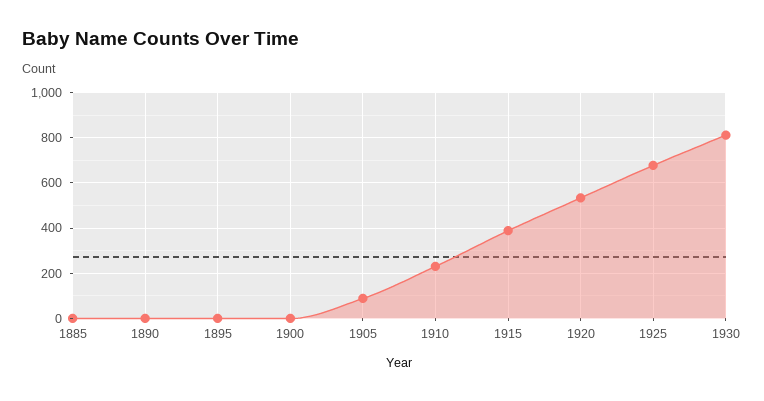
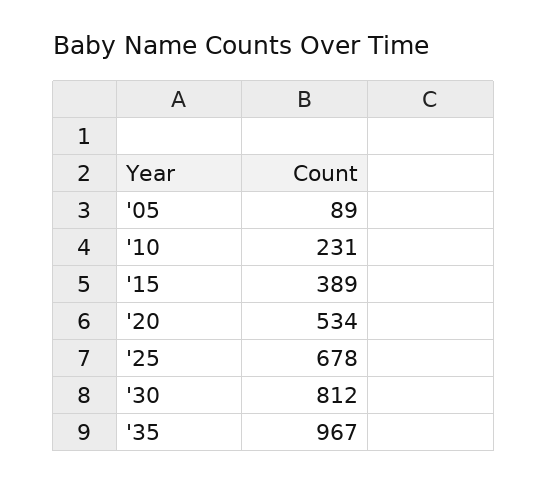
1885: 0 -> none
1890: 0 -> none
1895: 0 -> none
1900: 0 -> none
'35: none -> 967

